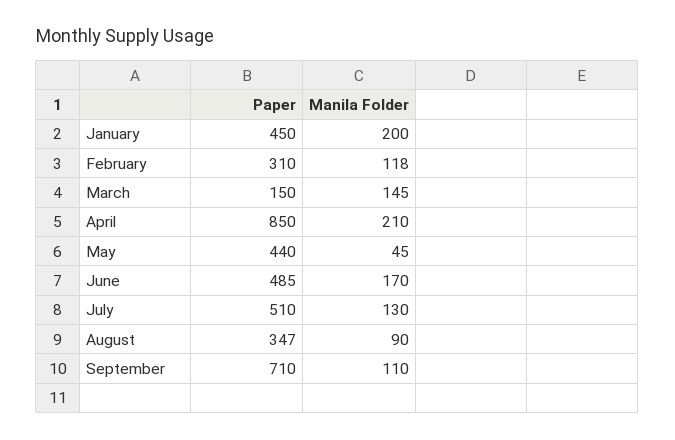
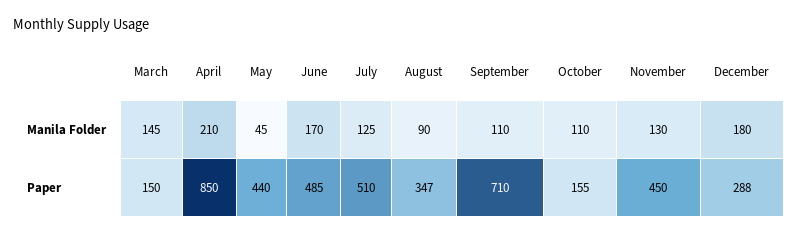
Paper, January: 450 -> none
Manila Folder, January: 200 -> none
Paper, February: 310 -> none
Manila Folder, February: 118 -> none
Manila Folder, July: 130 -> 125
Manila Folder, October: none -> 110
Manila Folder, November: none -> 130
Manila Folder, December: none -> 180
Paper, October: none -> 155
Paper, November: none -> 450
Paper, December: none -> 288

